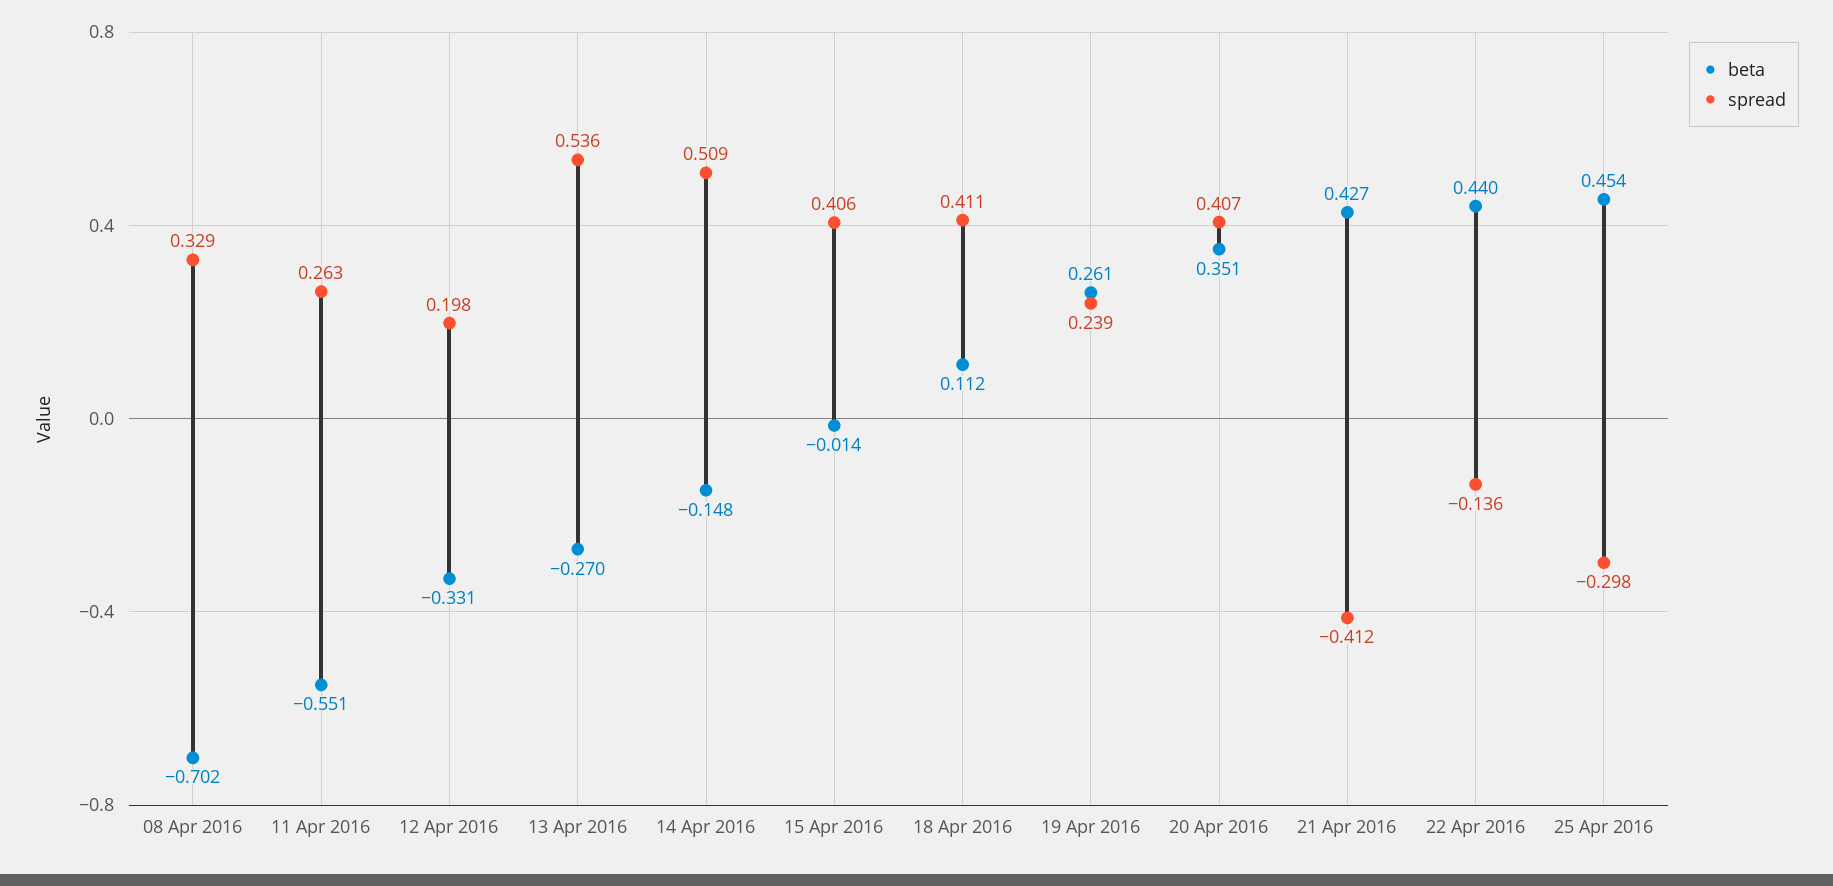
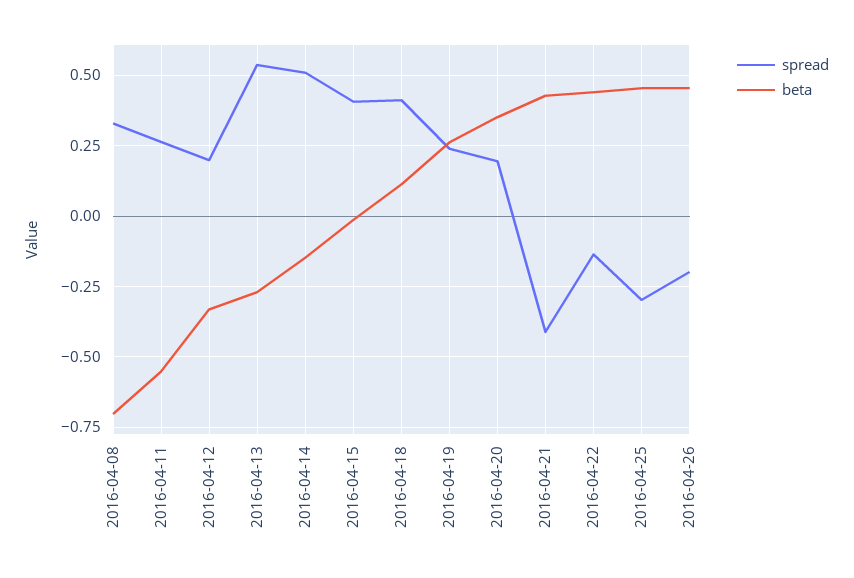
spread, 20 Apr 2016: 0.407 -> 0.2
spread, 2016-04-26: none -> -0.2
beta, 2016-04-26: none -> 0.45

